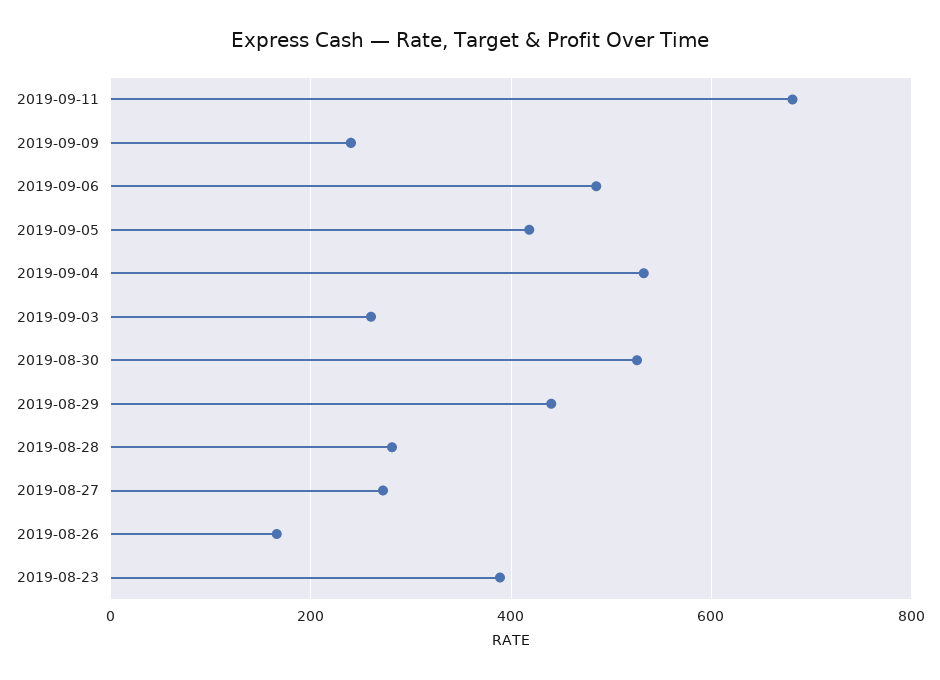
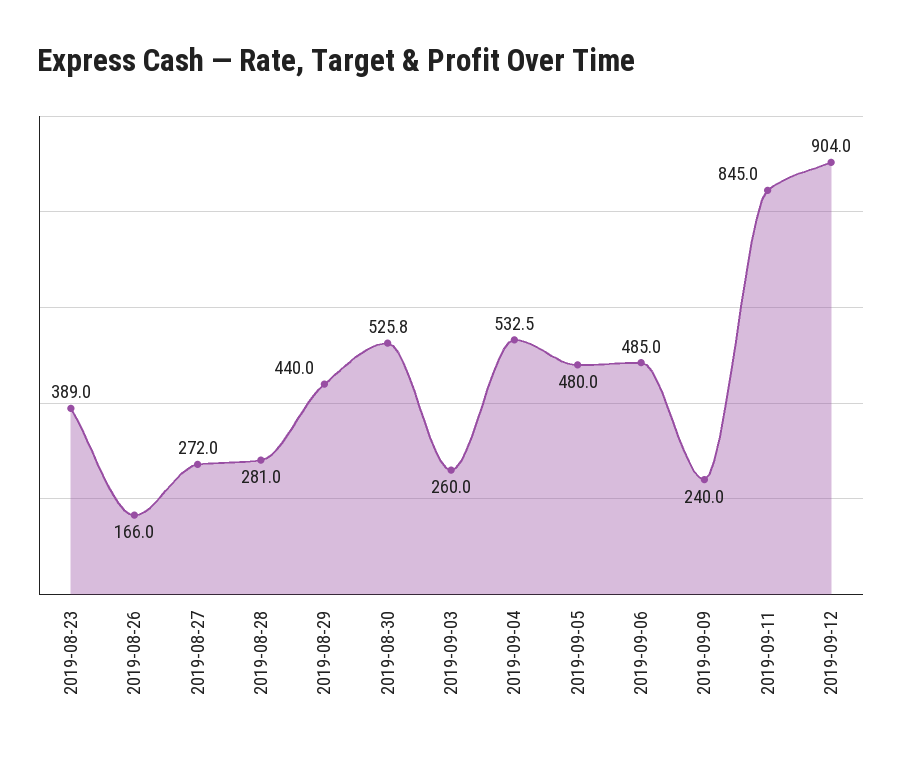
2019-09-11: 680 -> 845
2019-09-05: 420 -> 480
2019-09-12: none -> 904

